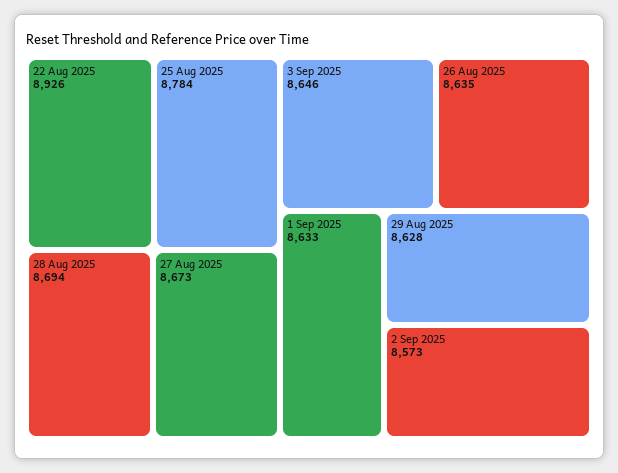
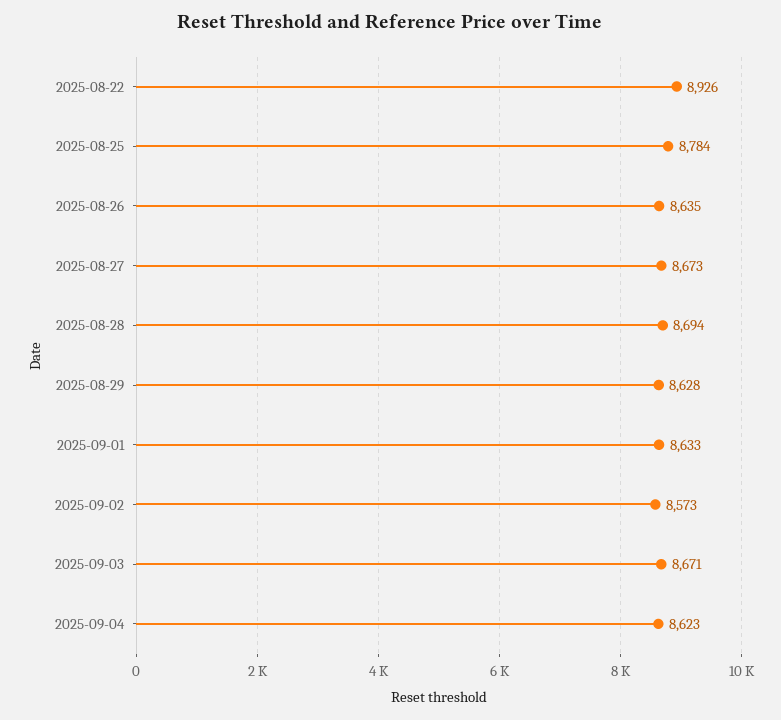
3 Sep 2025: 8646 -> 8671
2025-09-04: none -> 8623

